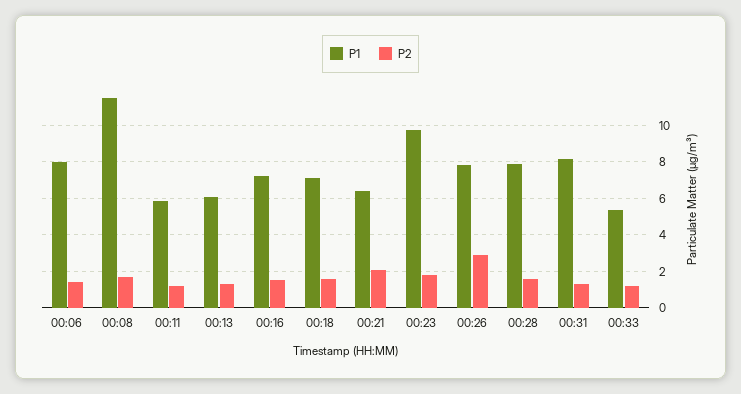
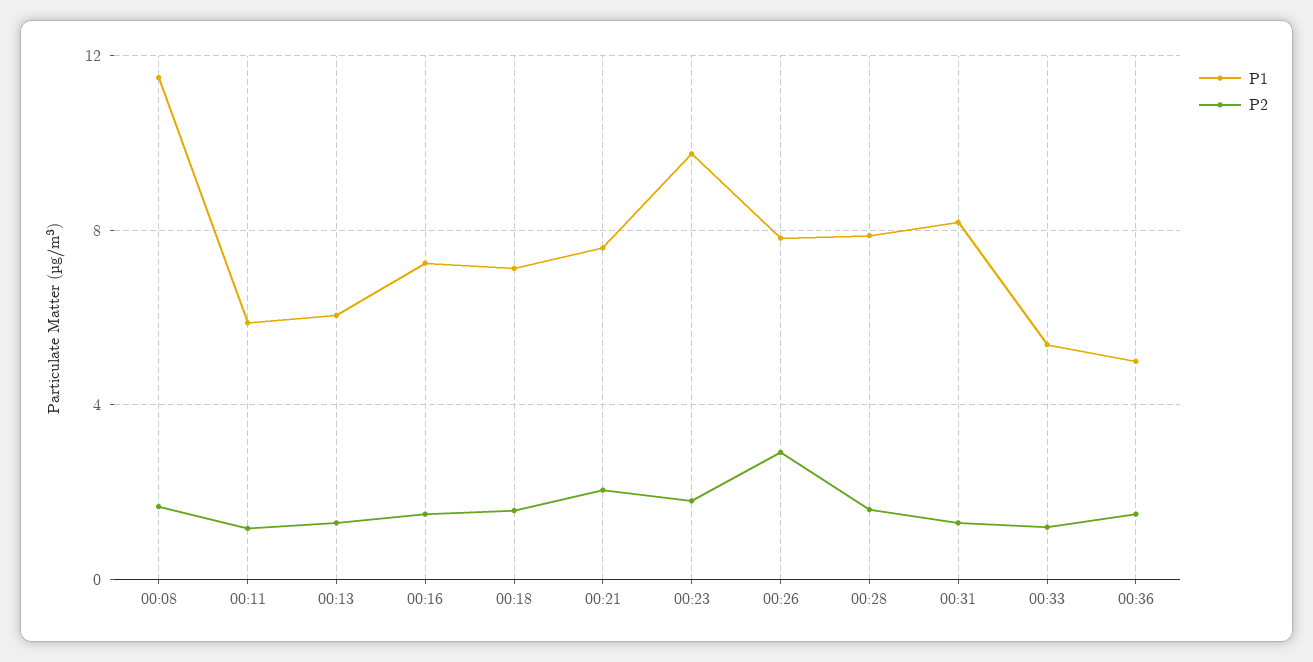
P1, 00:06: 8 -> none
P2, 00:06: 1.5 -> none
P1, 00:21: 6.5 -> 7.5
P1, 00:36: none -> 5
P2, 00:36: none -> 1.5

